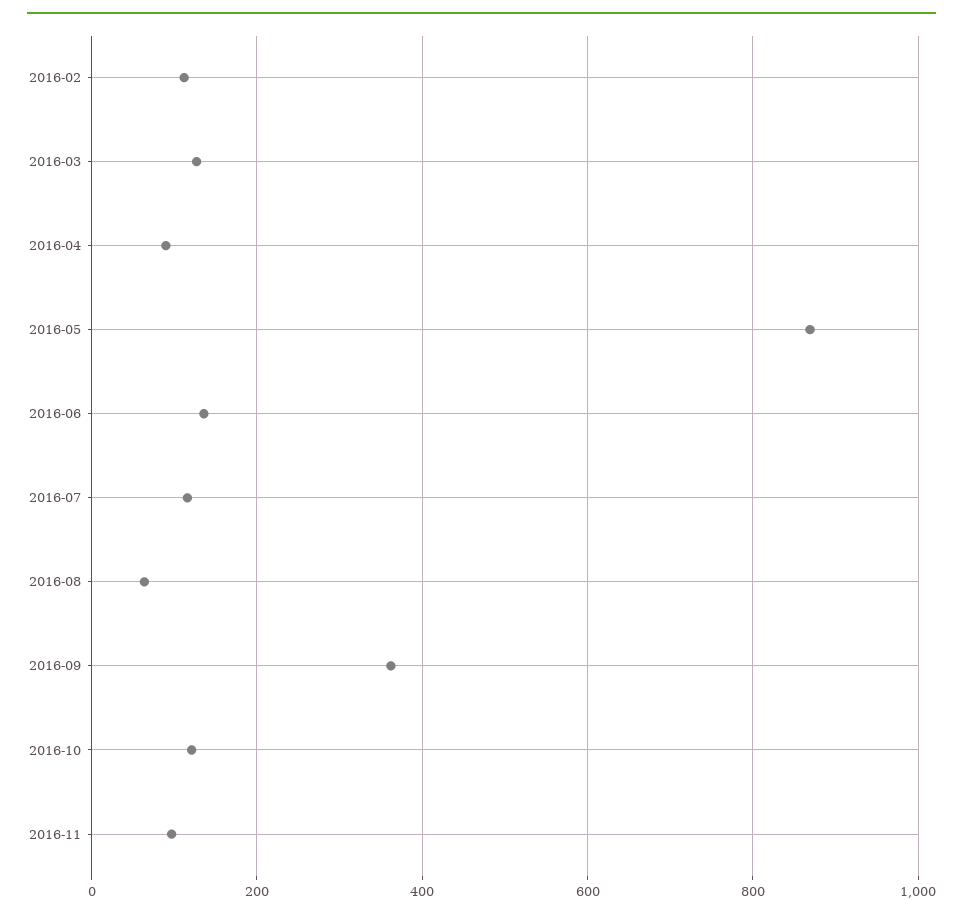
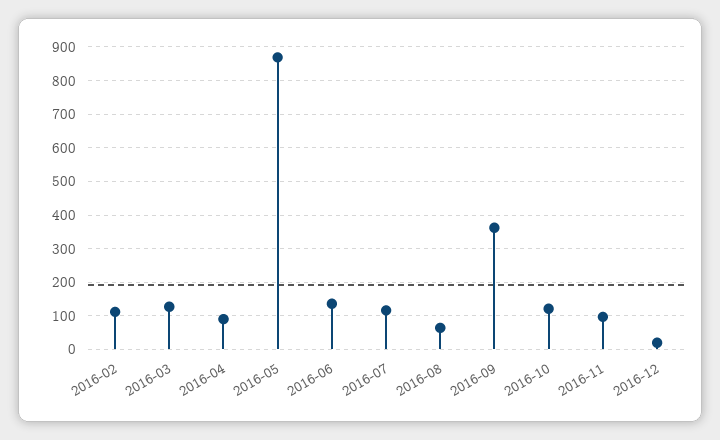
2016-12: none -> 20

